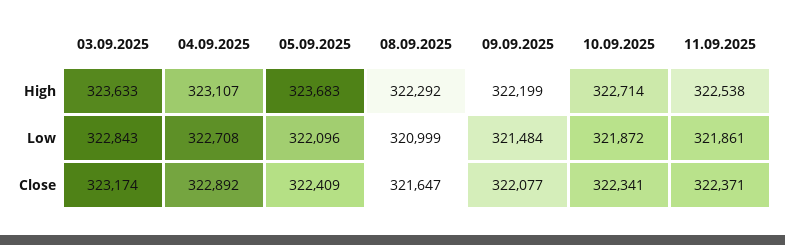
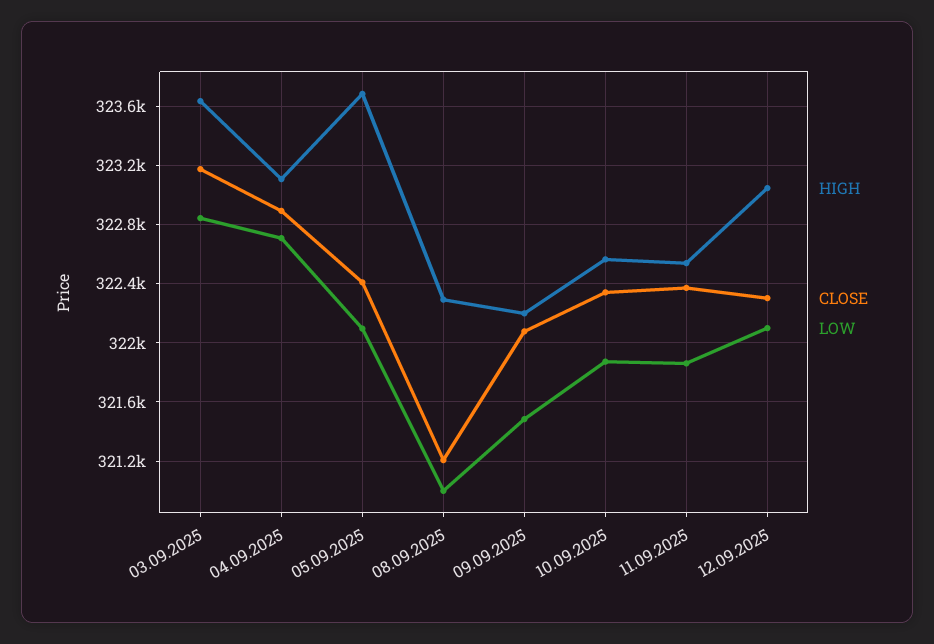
High, 10.09.2025: 322714 -> 322550
Close, 08.09.2025: 321647 -> 321200
High, 12.09.2025: none -> 323050
Close, 12.09.2025: none -> 322300
Low, 12.09.2025: none -> 322100

